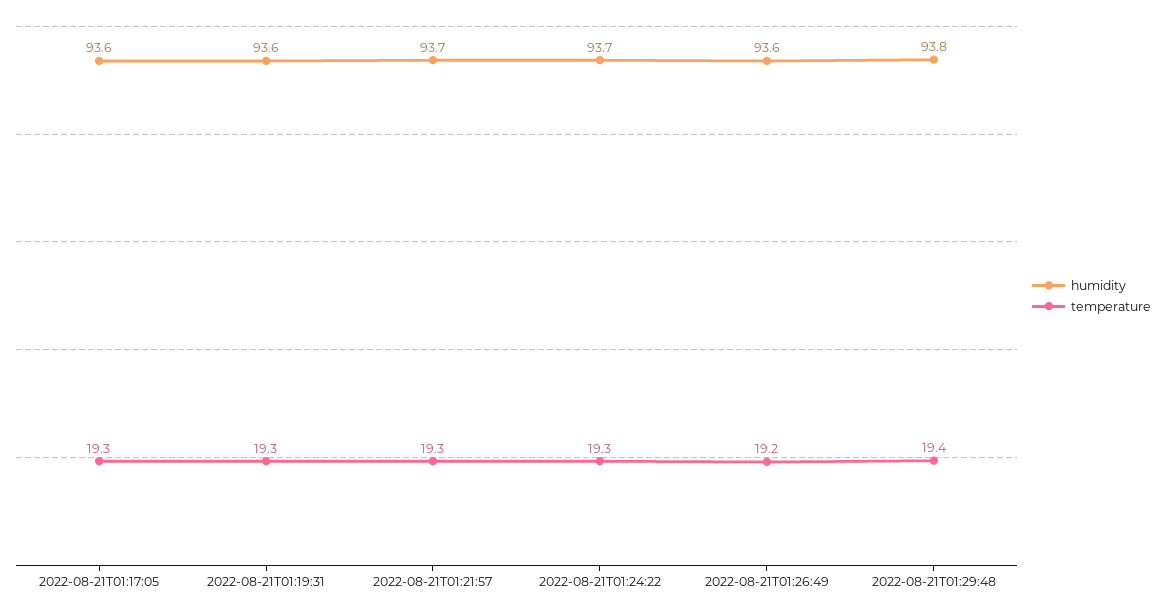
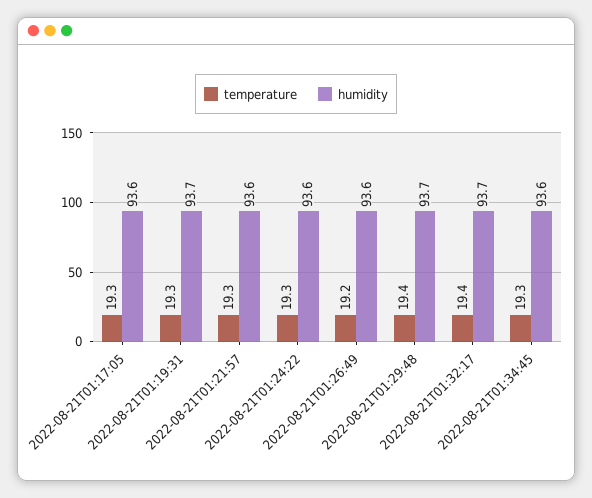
humidity, 2022-08-21T01:19:31: 93.6 -> 93.7
humidity, 2022-08-21T01:21:57: 93.7 -> 93.6
humidity, 2022-08-21T01:24:22: 93.7 -> 93.6
humidity, 2022-08-21T01:29:48: 93.8 -> 93.7
temperature, 2022-08-21T01:32:17: none -> 19.4
humidity, 2022-08-21T01:32:17: none -> 93.7
temperature, 2022-08-21T01:34:45: none -> 19.3
humidity, 2022-08-21T01:34:45: none -> 93.6

